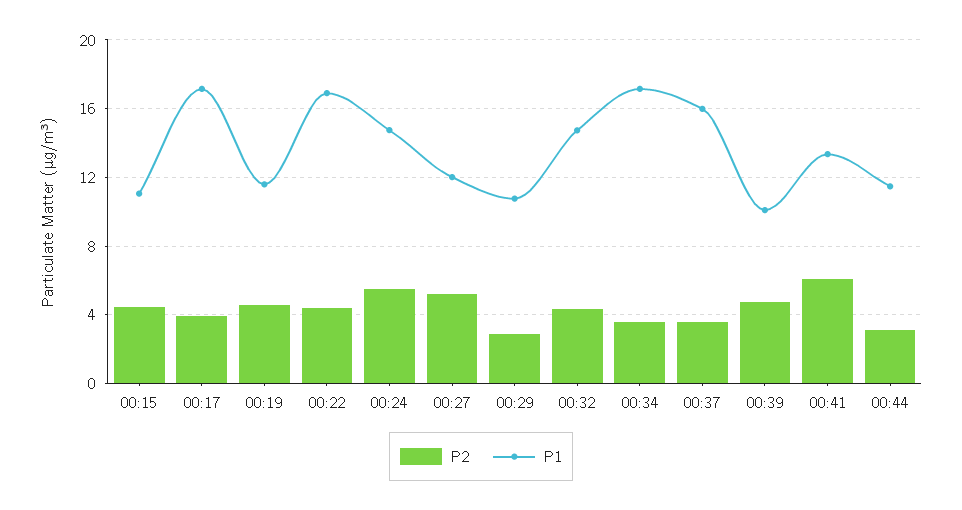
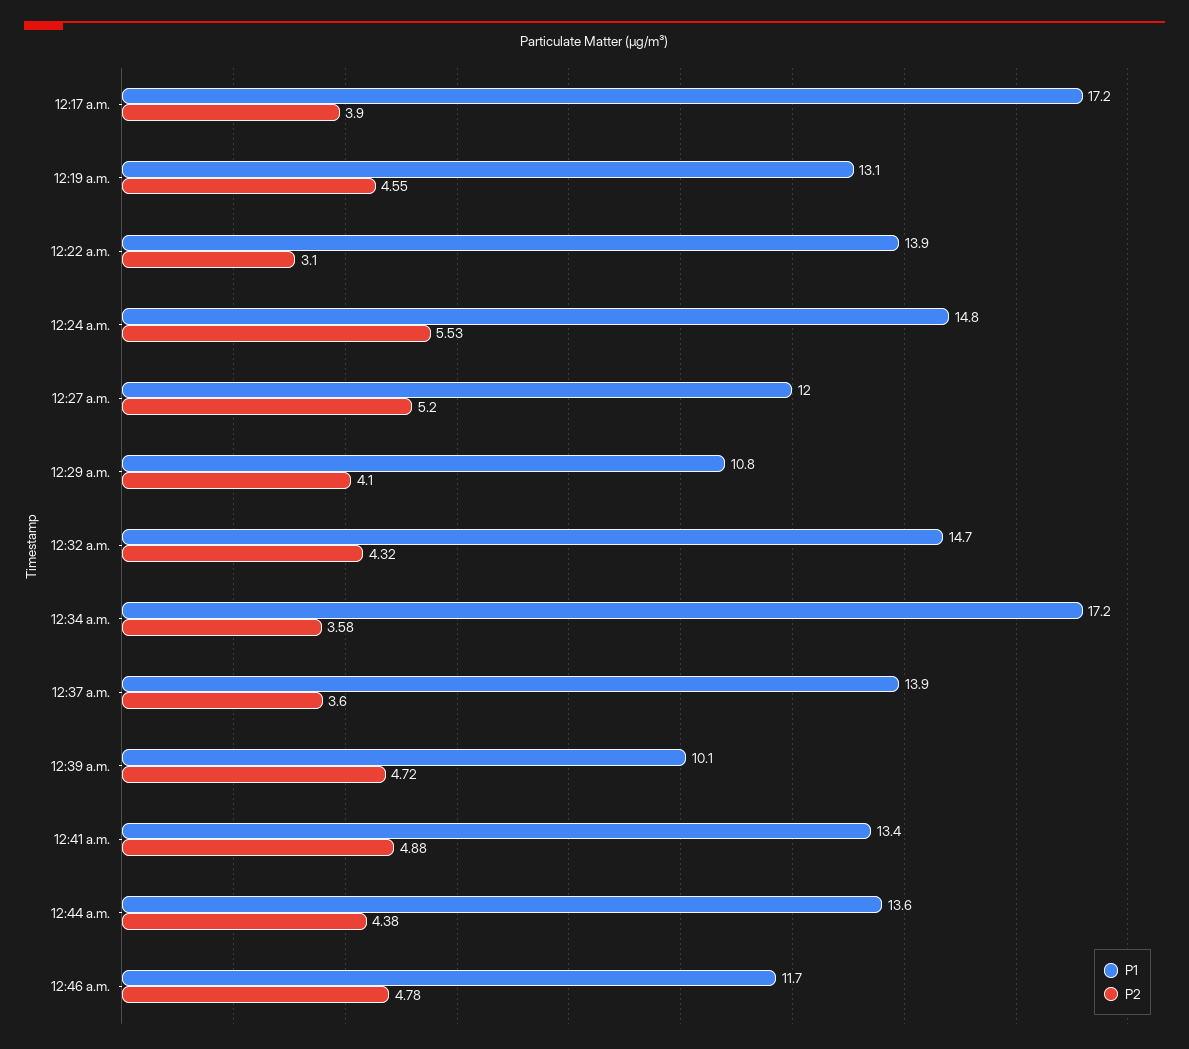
P2, 00:15: 4.5 -> none
P1, 00:15: 11 -> none
P1, 00:19: 11.5 -> 13.1
P2, 00:22: 4.5 -> 3.1
P1, 00:22: 17 -> 13.9
P2, 00:29: 3 -> 4.1
P1, 00:37: 16 -> 13.9
P2, 00:41: 6 -> 4.88
P2, 00:44: 3 -> 4.38
P1, 00:44: 11.5 -> 13.6
P1, 12:46 a.m.: none -> 11.7
P2, 12:46 a.m.: none -> 4.78

